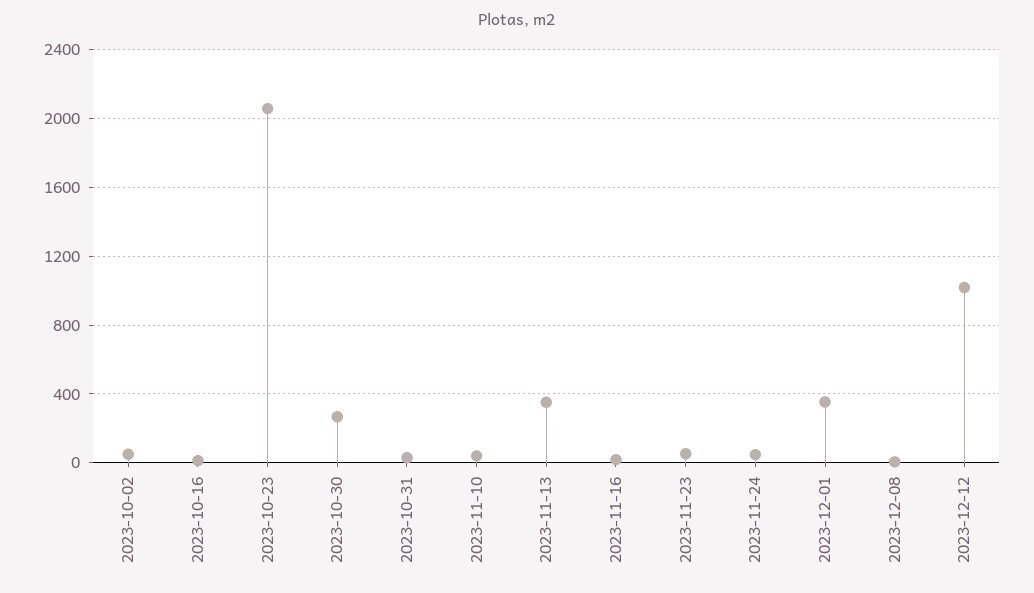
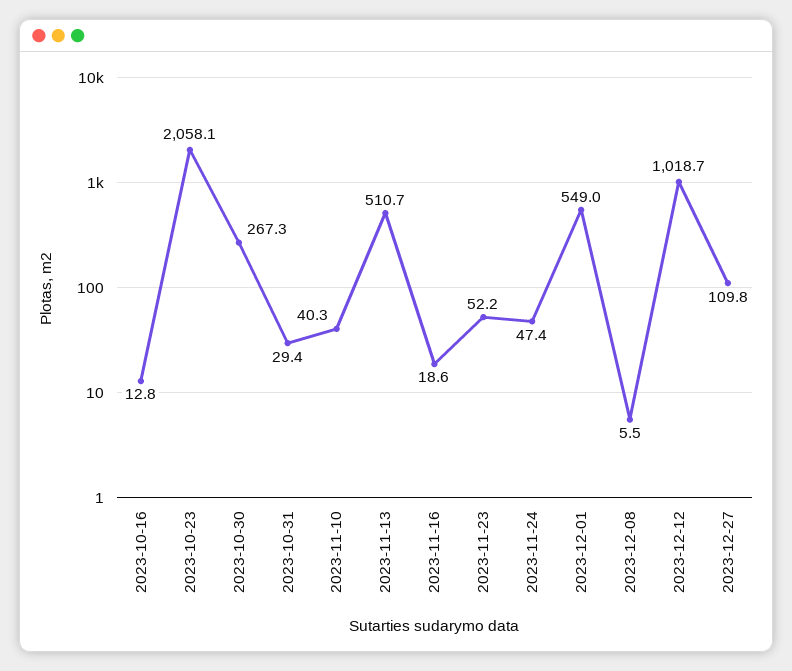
2023-10-02: 50 -> none
2023-11-13: 350 -> 510.7
2023-12-01: 350 -> 549
2023-12-27: none -> 109.8

